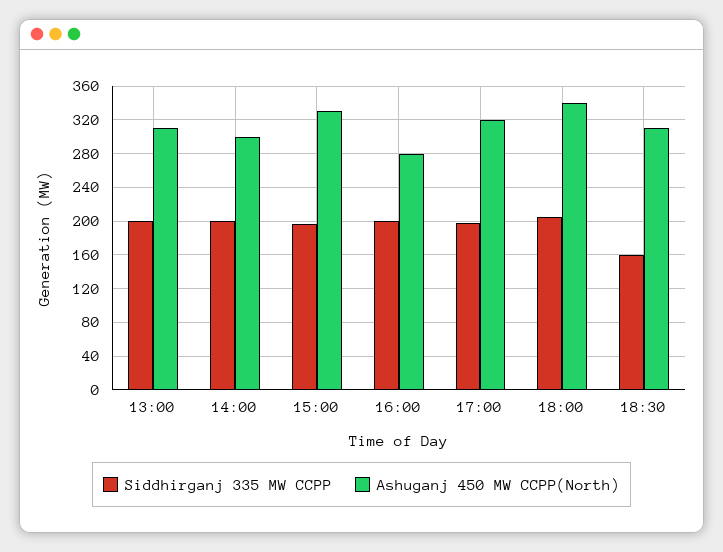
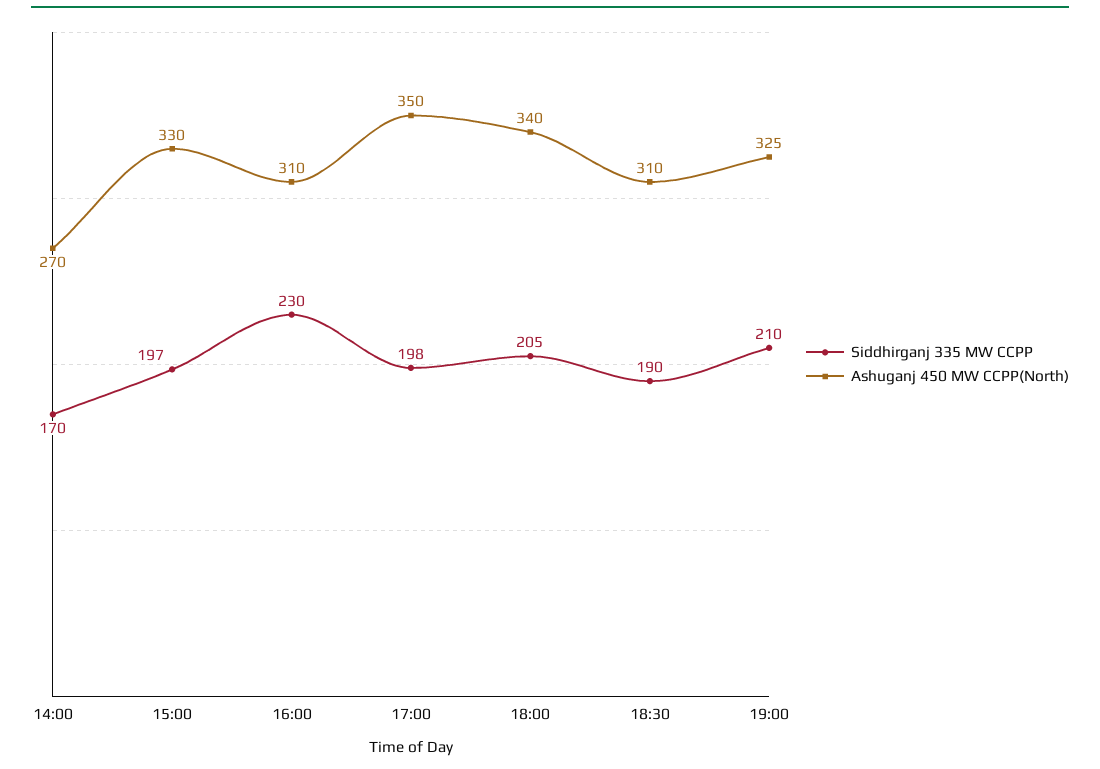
Siddhirganj 335 MW CCPP, 13:00: 200 -> none
Ashuganj 450 MW CCPP(North), 13:00: 310 -> none
Siddhirganj 335 MW CCPP, 14:00: 200 -> 170
Ashuganj 450 MW CCPP(North), 14:00: 300 -> 270
Siddhirganj 335 MW CCPP, 16:00: 200 -> 230
Ashuganj 450 MW CCPP(North), 16:00: 280 -> 310
Ashuganj 450 MW CCPP(North), 17:00: 320 -> 350
Siddhirganj 335 MW CCPP, 18:30: 160 -> 190
Siddhirganj 335 MW CCPP, 19:00: none -> 210
Ashuganj 450 MW CCPP(North), 19:00: none -> 325

